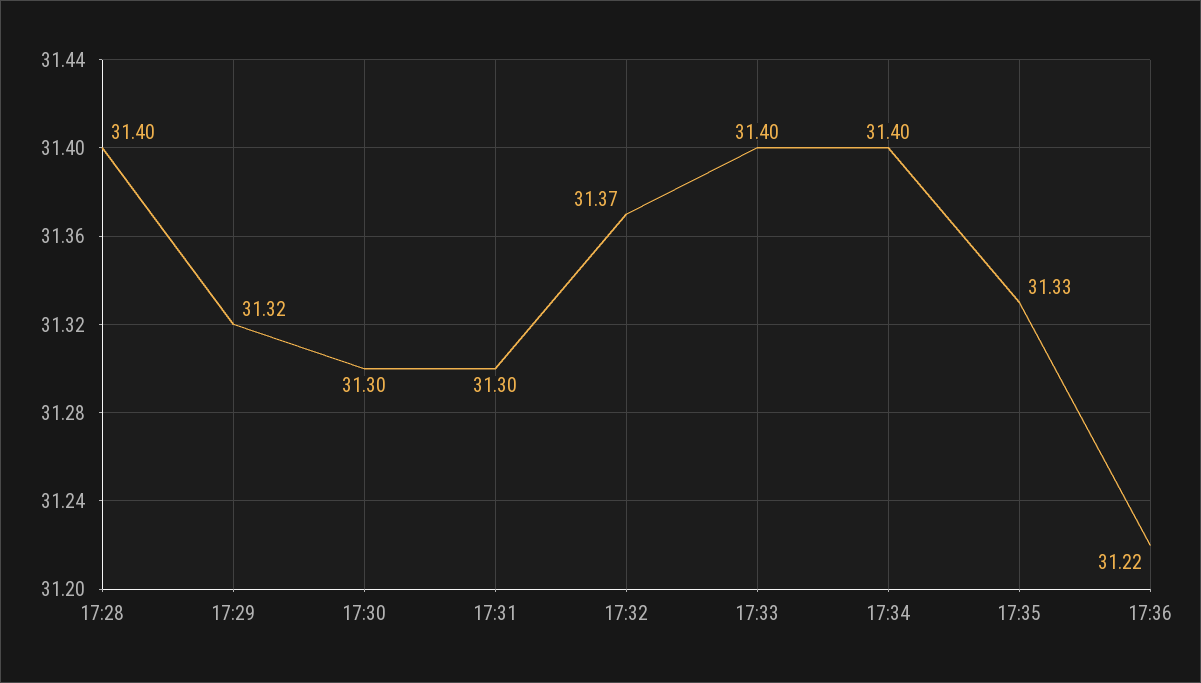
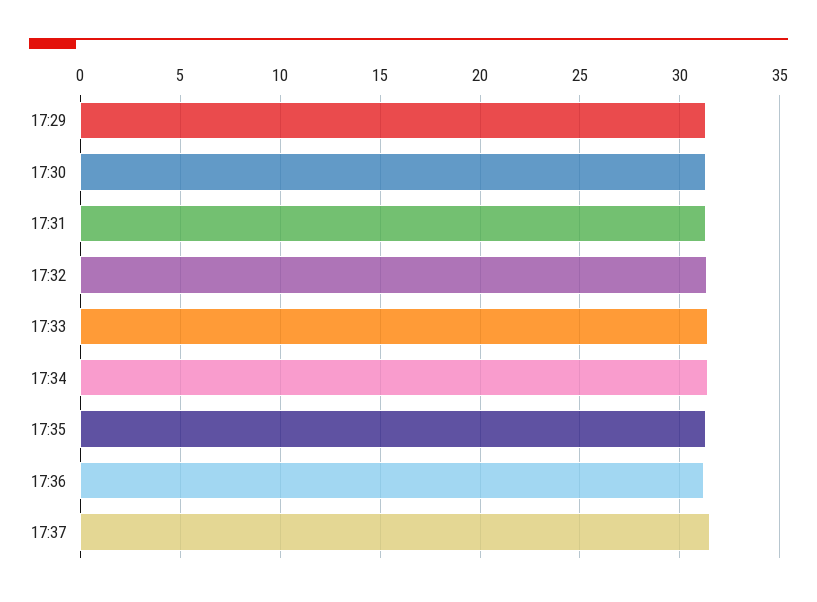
17:28: 31.4 -> none
17:37: none -> 31.5

